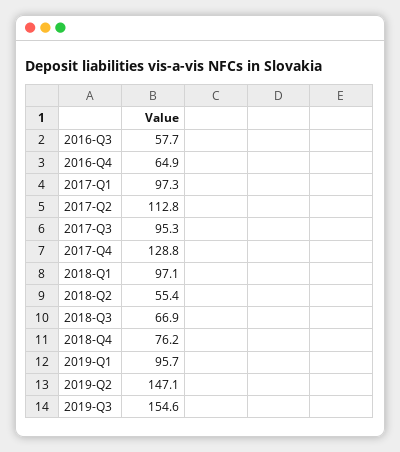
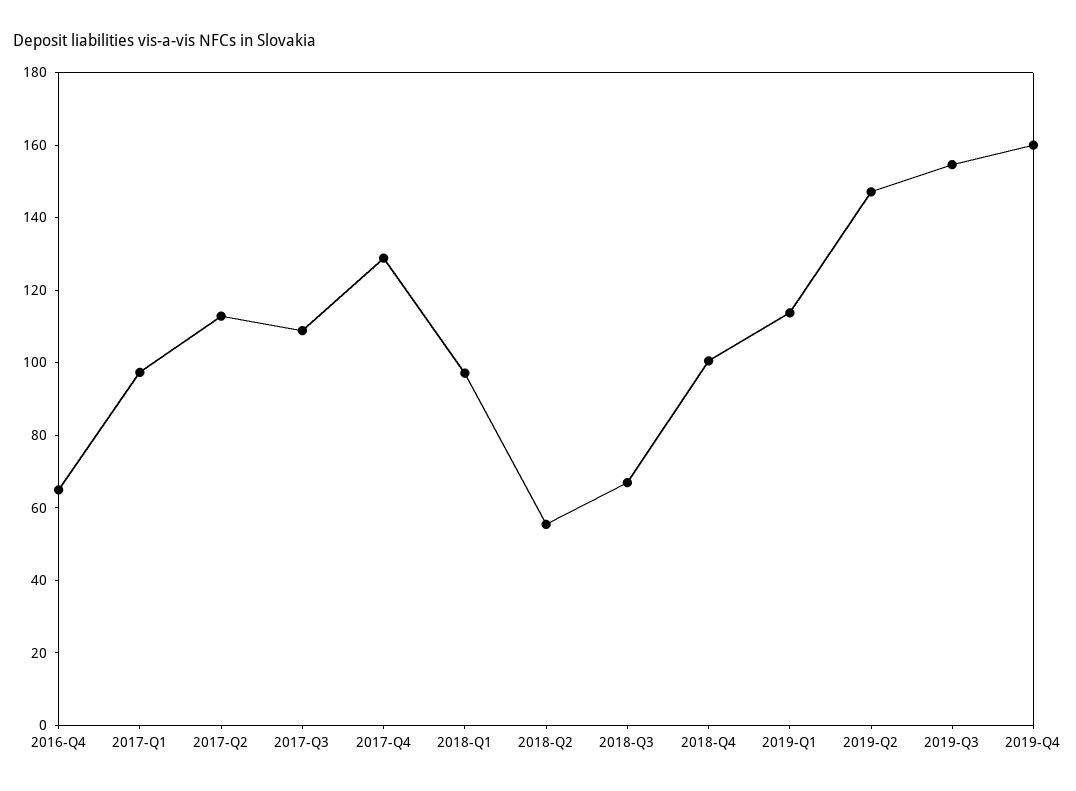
2016-Q3: 57.7 -> none
2017-Q3: 95.3 -> 110
2018-Q4: 76.2 -> 100
2019-Q1: 95.7 -> 115
2019-Q4: none -> 160

